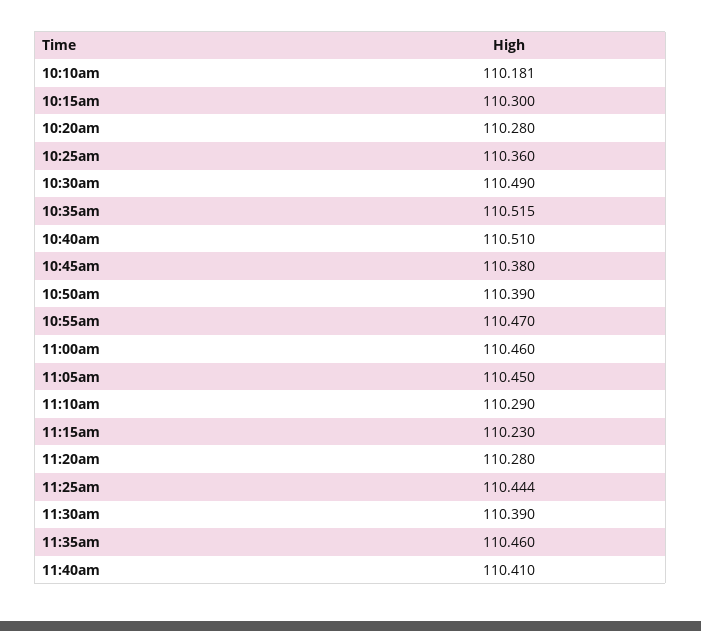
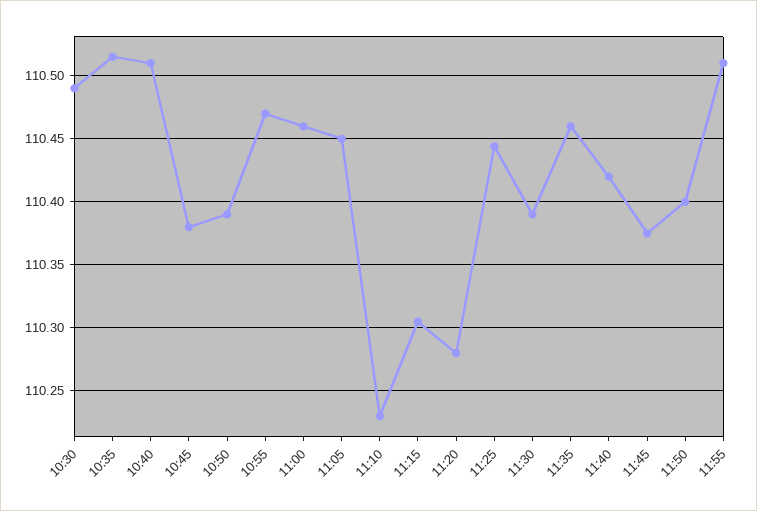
10:10am: 110.181 -> none
10:15am: 110.3 -> none
10:20am: 110.28 -> none
10:25am: 110.36 -> none
11:10am: 110.29 -> 110.23
11:15am: 110.23 -> 110.305
11:40am: 110.41 -> 110.42
11:45: none -> 110.375
11:50: none -> 110.4
11:55: none -> 110.51

